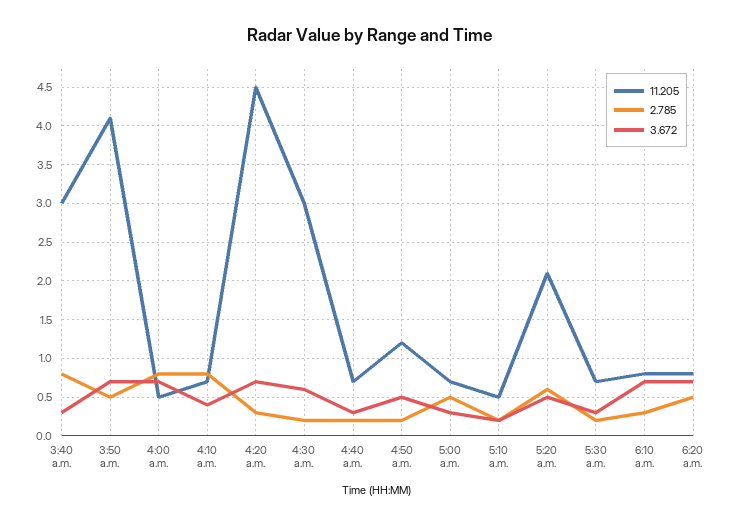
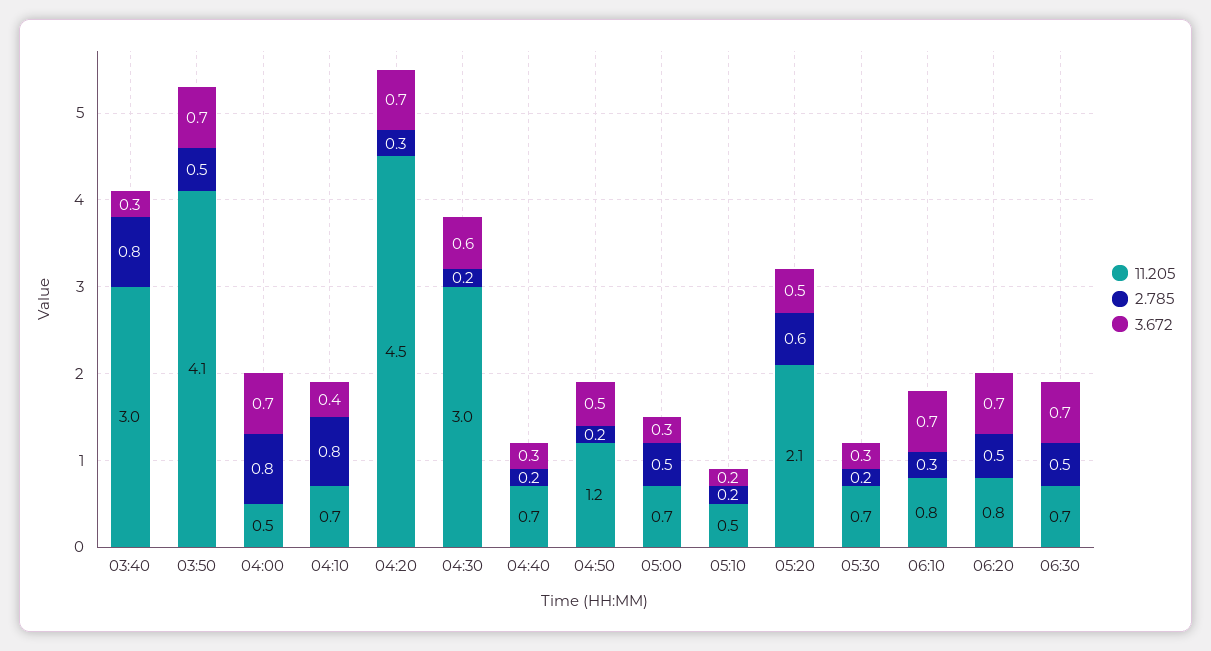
11.205, 06:30: none -> 0.7
2.785, 06:30: none -> 0.5
3.672, 06:30: none -> 0.7

